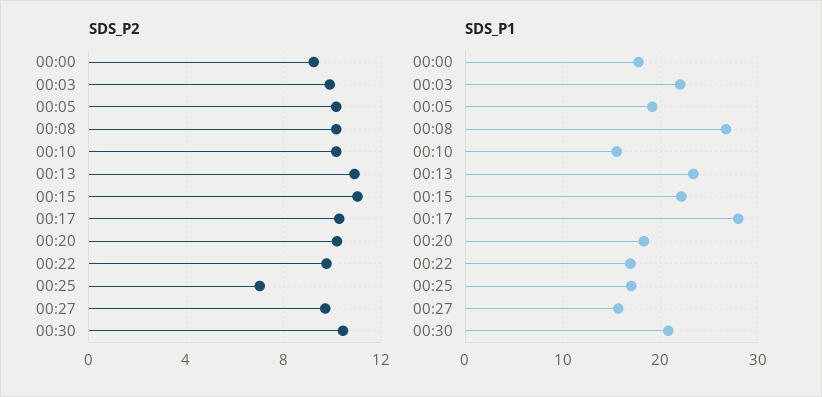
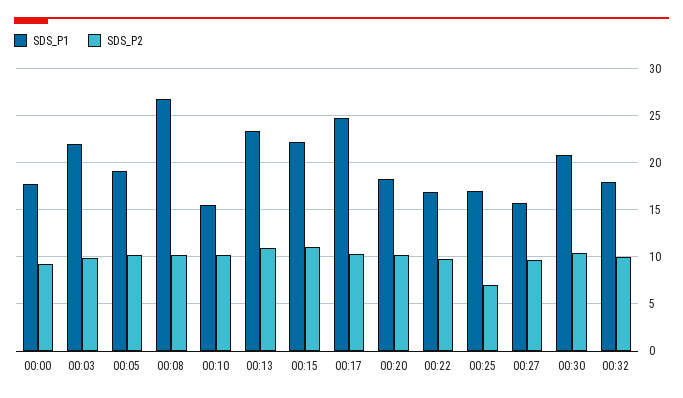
SDS_P1, 00:17: 28 -> 25
SDS_P1, 00:32: none -> 18
SDS_P2, 00:32: none -> 10

